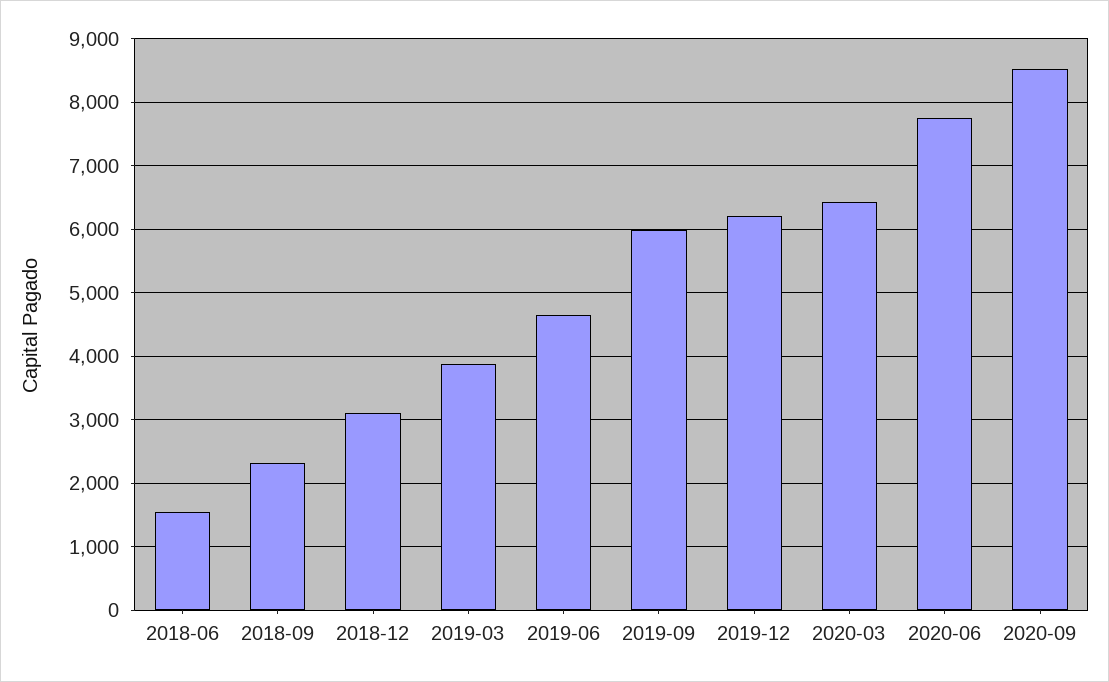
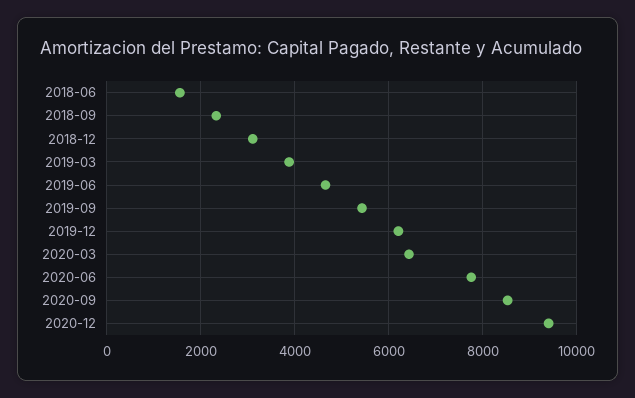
2019-09: 6000 -> 5400
2020-12: none -> 9400

